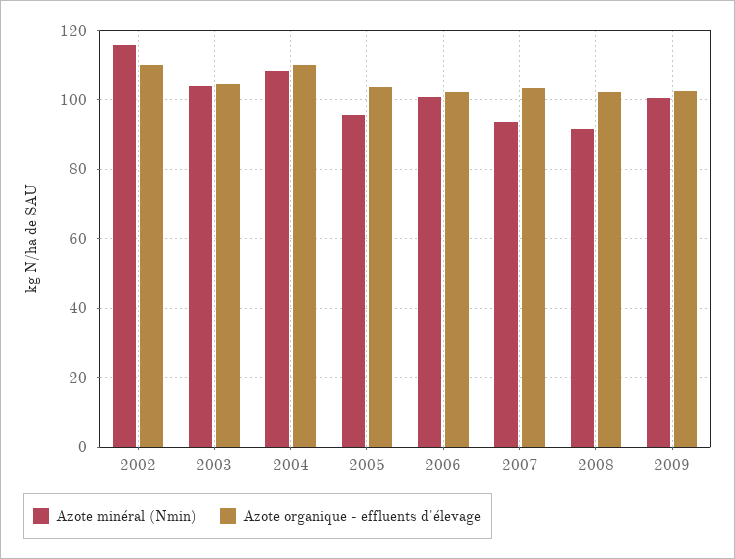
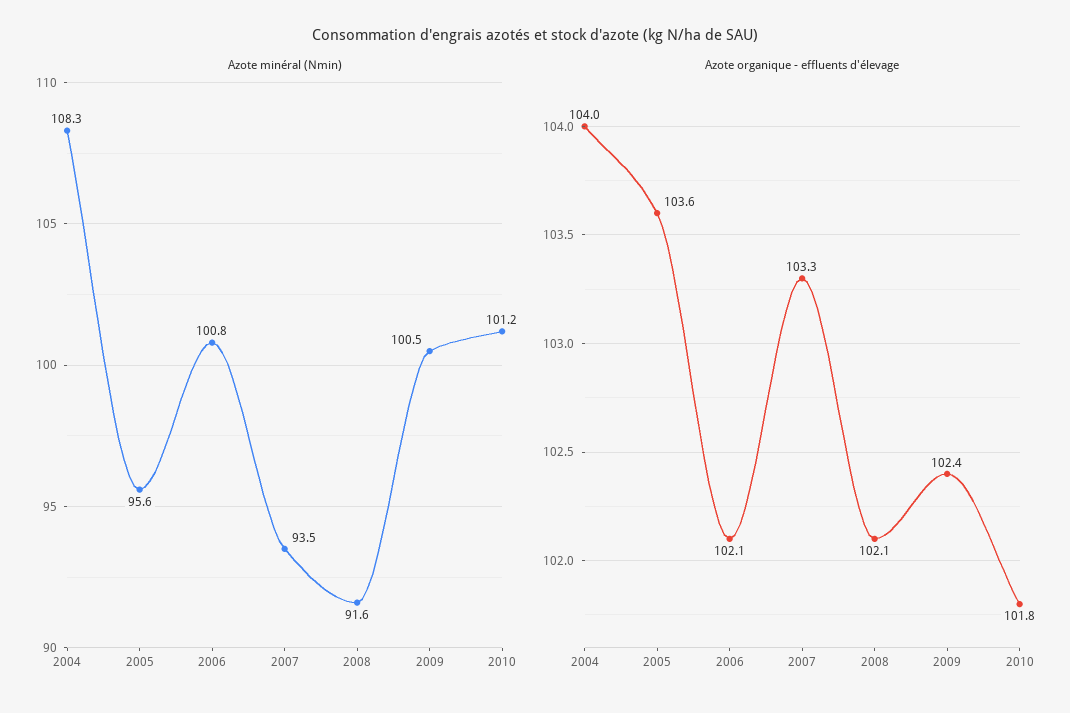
Azote minéral (Nmin), 2002: 116 -> none
Azote organique - effluents d'élevage, 2002: 110 -> none
Azote minéral (Nmin), 2003: 104 -> none
Azote organique - effluents d'élevage, 2003: 104 -> none
Azote organique - effluents d'élevage, 2004: 110 -> 104
Azote minéral (Nmin), 2010: none -> 101.2
Azote organique - effluents d'élevage, 2010: none -> 101.8

